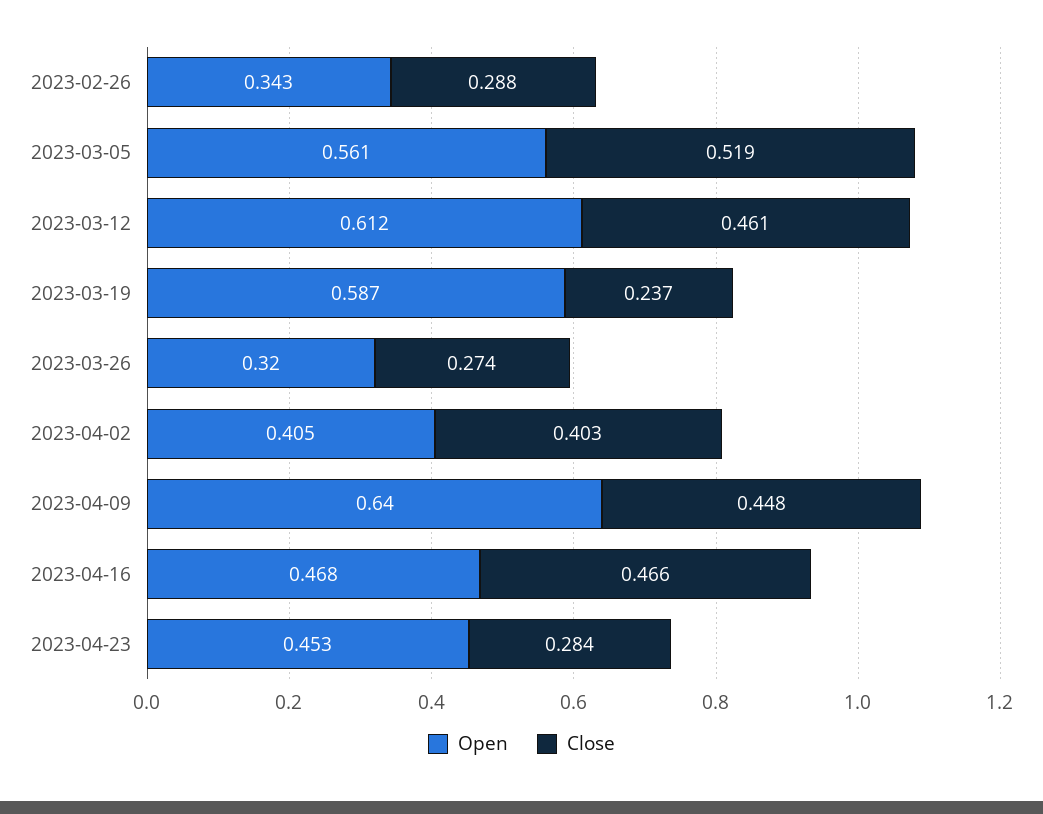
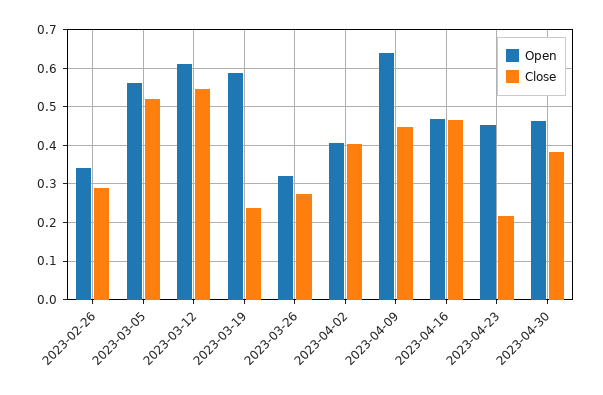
Close, 2023-03-12: 0.461 -> 0.54
Close, 2023-04-23: 0.284 -> 0.22
Open, 2023-04-30: none -> 0.46
Close, 2023-04-30: none -> 0.38

